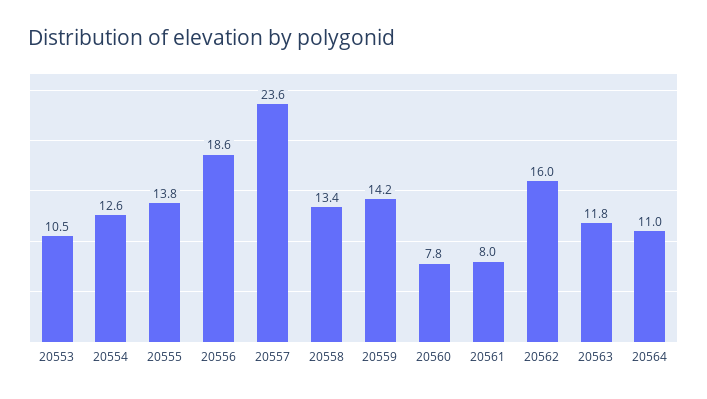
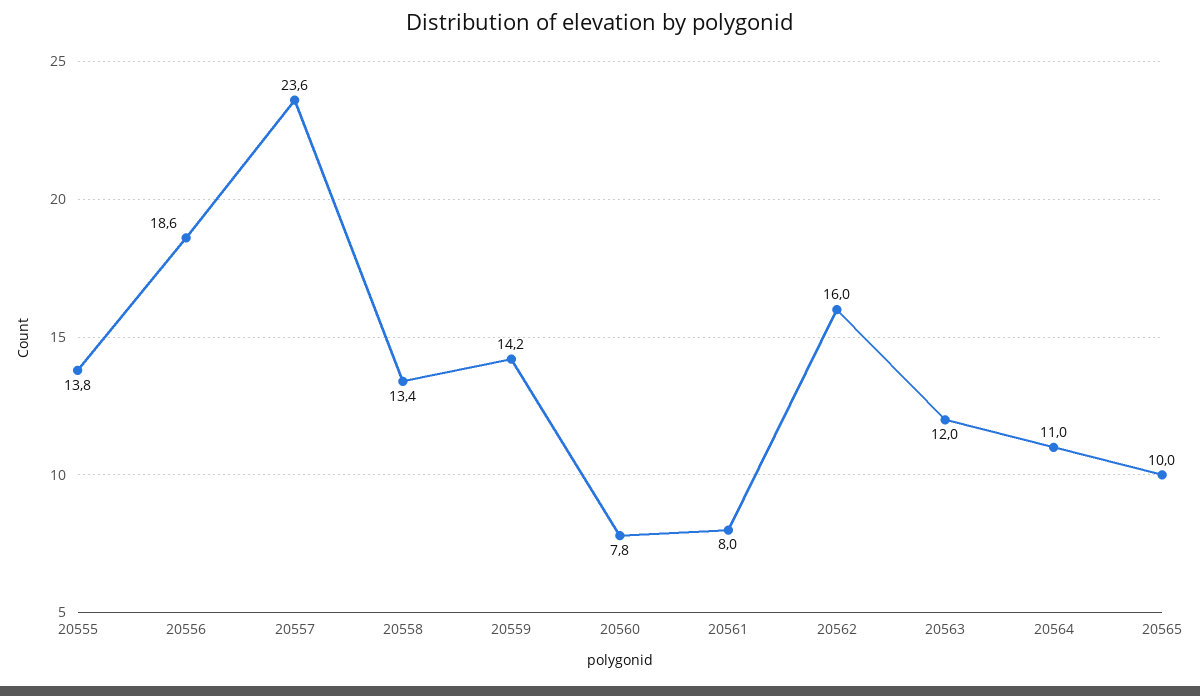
20553: 10.5 -> none
20554: 12.6 -> none
20563: 11.8 -> 12
20565: none -> 10

